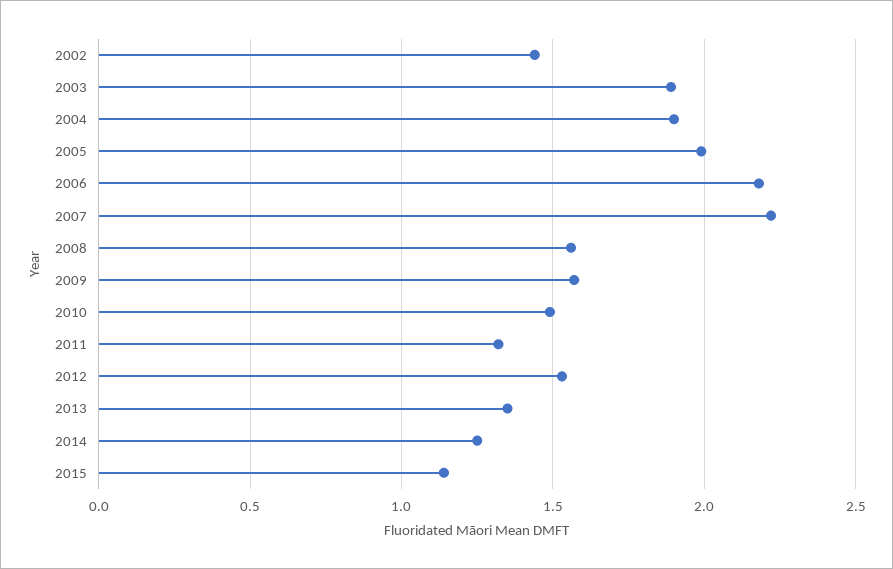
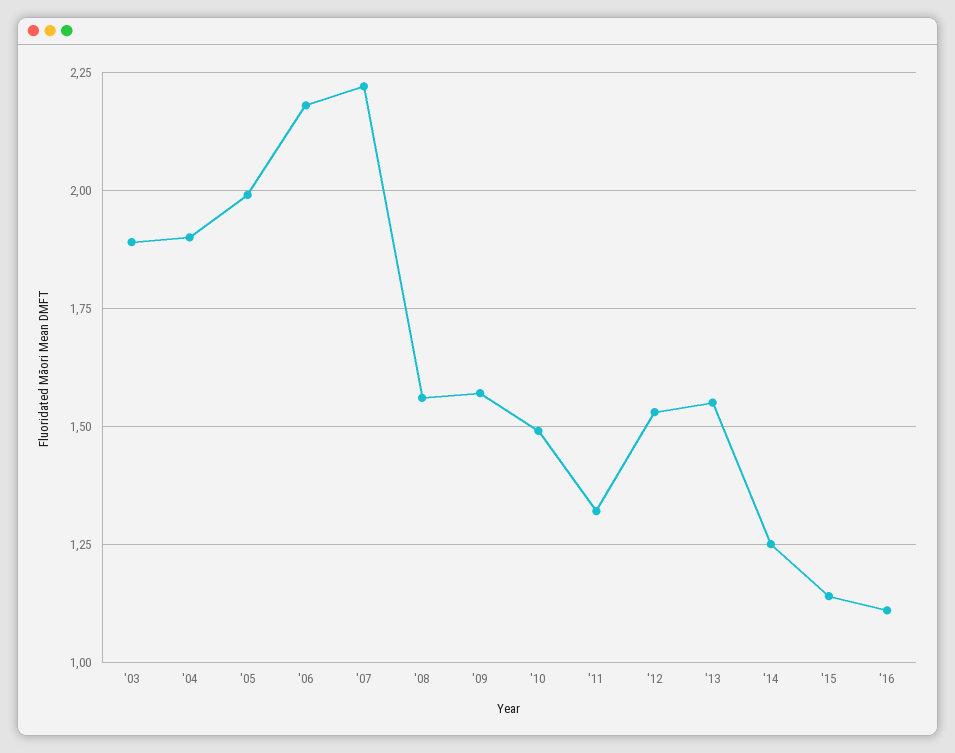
2002: 1.45 -> none
2013: 1.35 -> 1.55
'16: none -> 1.1

